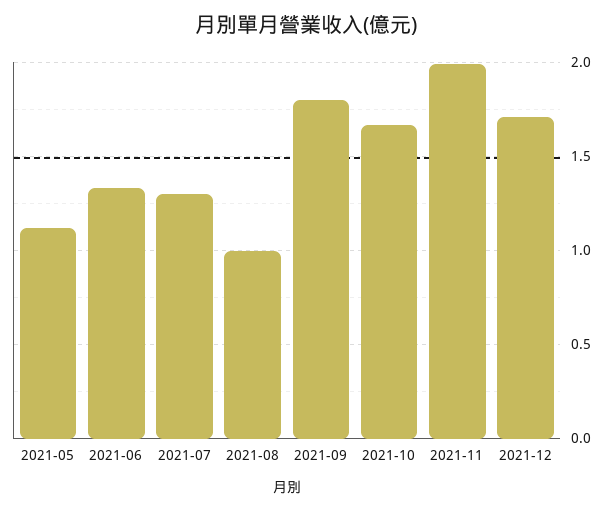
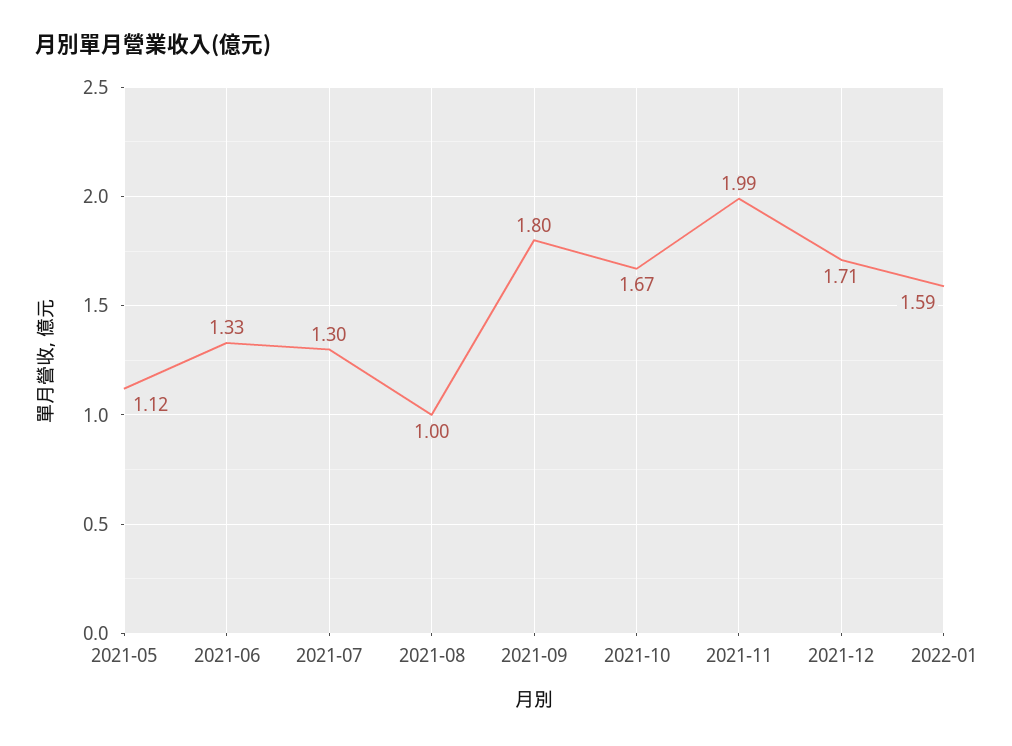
2022-01: none -> 1.59

